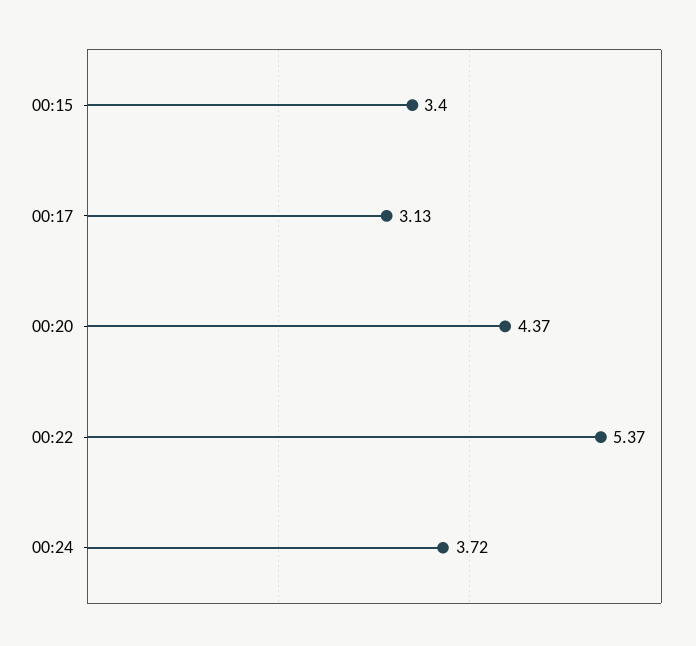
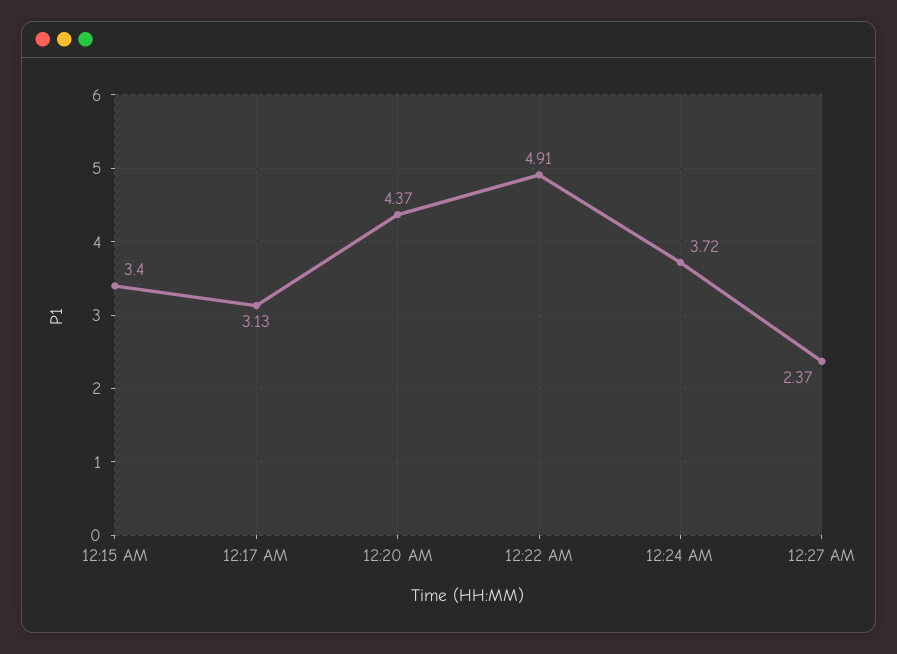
00:22: 5.37 -> 4.91
12:27 AM: none -> 2.37

